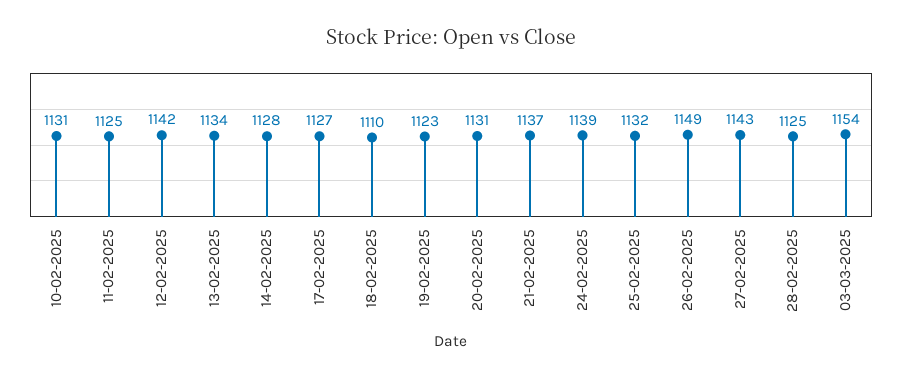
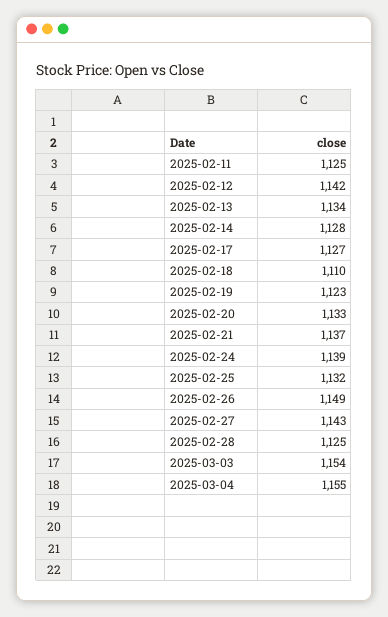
10-02-2025: 1131 -> none
20-02-2025: 1131 -> 1133
2025-03-04: none -> 1155

